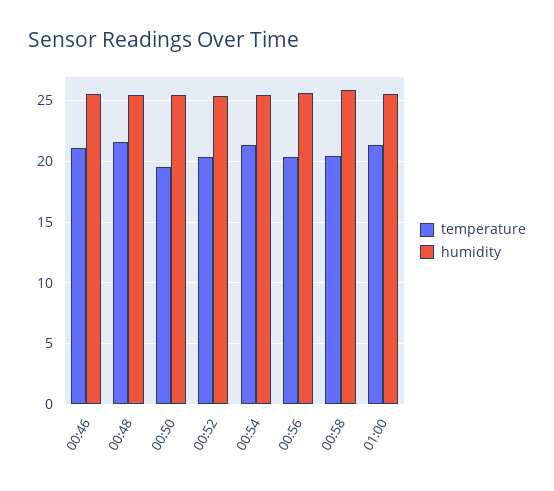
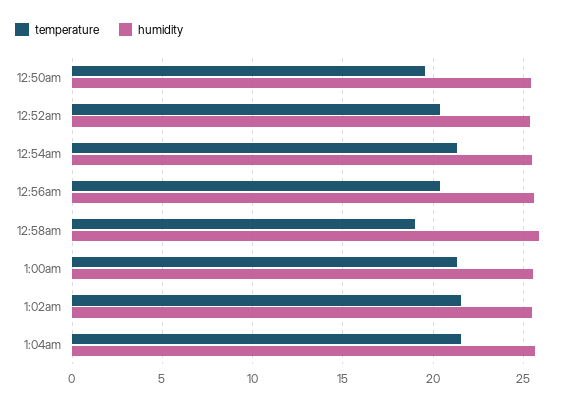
temperature, 00:46: 21 -> none
humidity, 00:46: 25.5 -> none
temperature, 00:48: 21.5 -> none
humidity, 00:48: 25.5 -> none
temperature, 00:58: 20.5 -> 19
temperature, 1:02am: none -> 21.5
humidity, 1:02am: none -> 25.5
temperature, 1:04am: none -> 21.5
humidity, 1:04am: none -> 25.5

